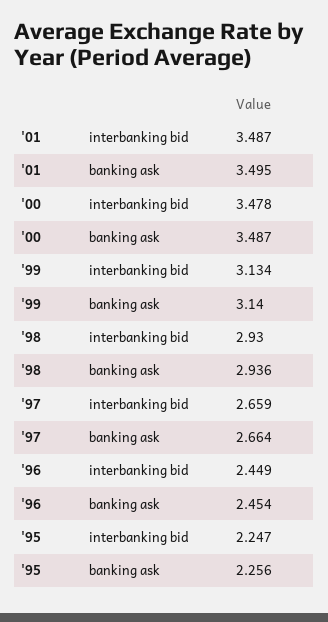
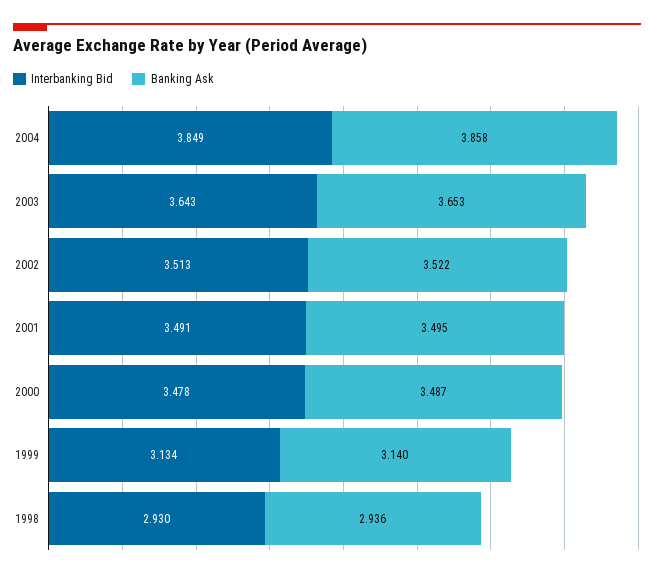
interbanking bid, '01: 3.487 -> 3.491
interbanking bid, '97: 2.659 -> none
banking ask, '97: 2.664 -> none
interbanking bid, '96: 2.449 -> none
banking ask, '96: 2.454 -> none
interbanking bid, '95: 2.247 -> none
banking ask, '95: 2.256 -> none
interbanking bid, 2004: none -> 3.849
banking ask, 2004: none -> 3.858
interbanking bid, 2003: none -> 3.643
banking ask, 2003: none -> 3.653
interbanking bid, 2002: none -> 3.513
banking ask, 2002: none -> 3.522

